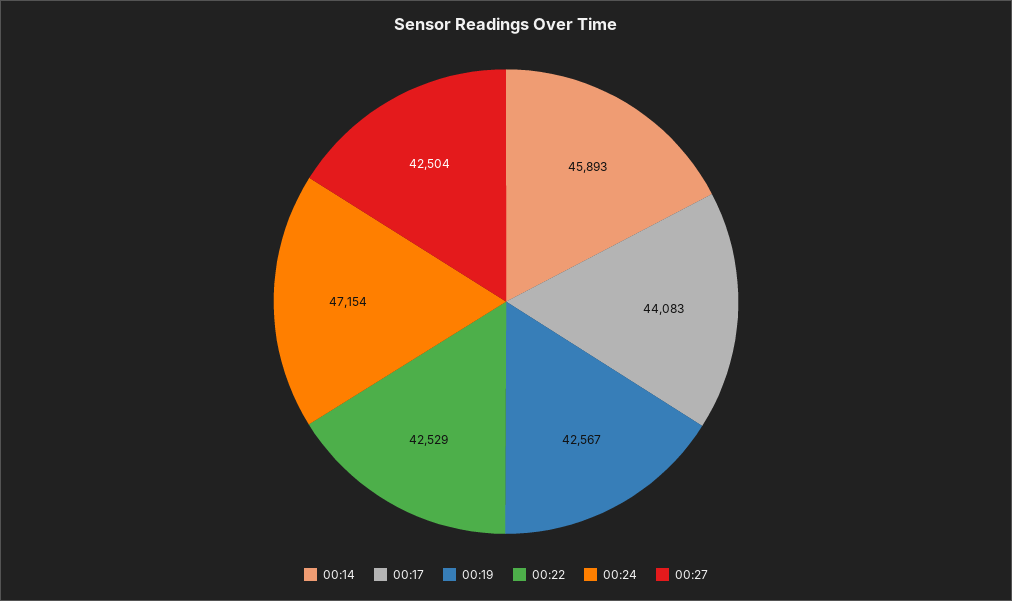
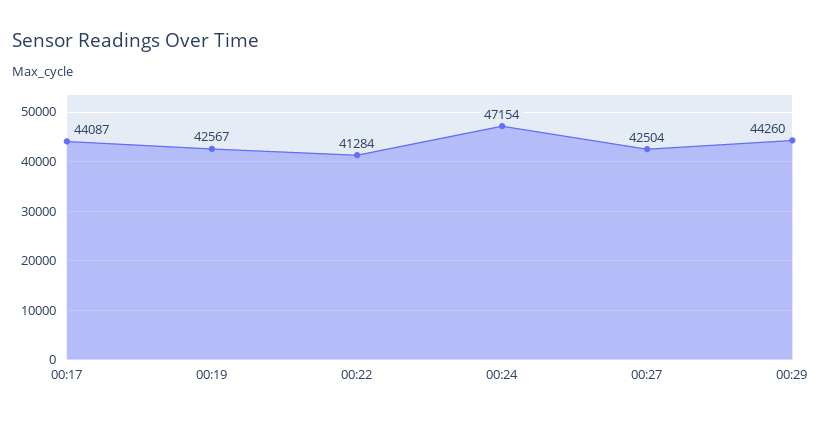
00:14: 45893 -> none
00:17: 44083 -> 44087
00:22: 42529 -> 41284
00:29: none -> 44260

